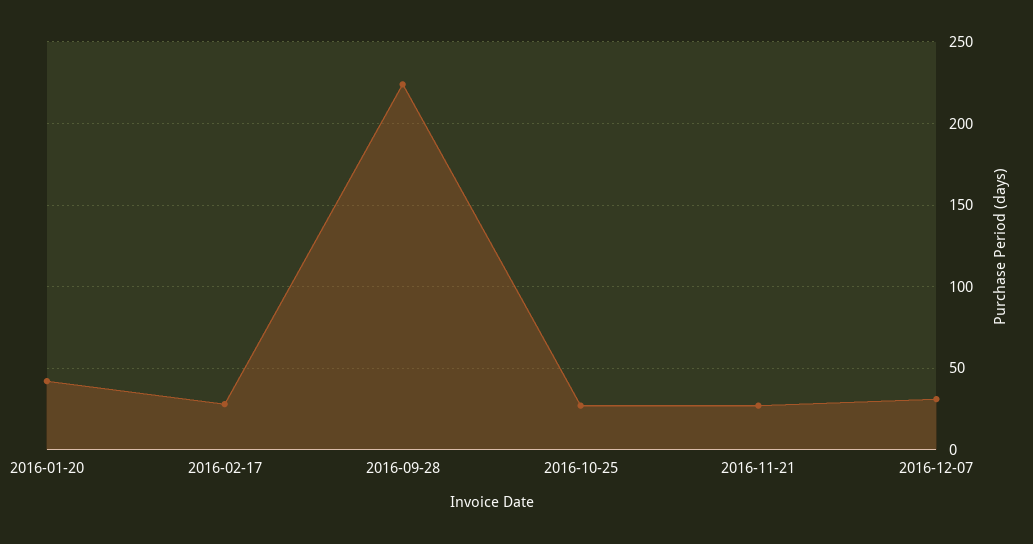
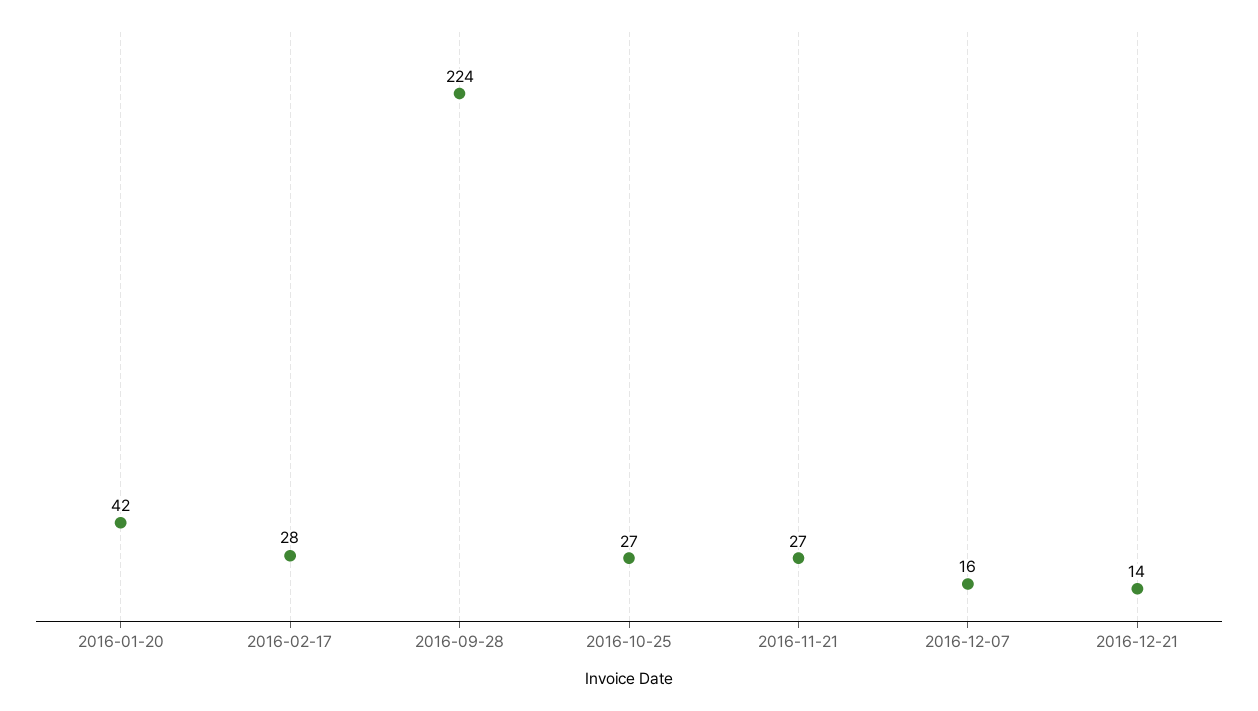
2016-12-07: 30 -> 16
2016-12-21: none -> 14

